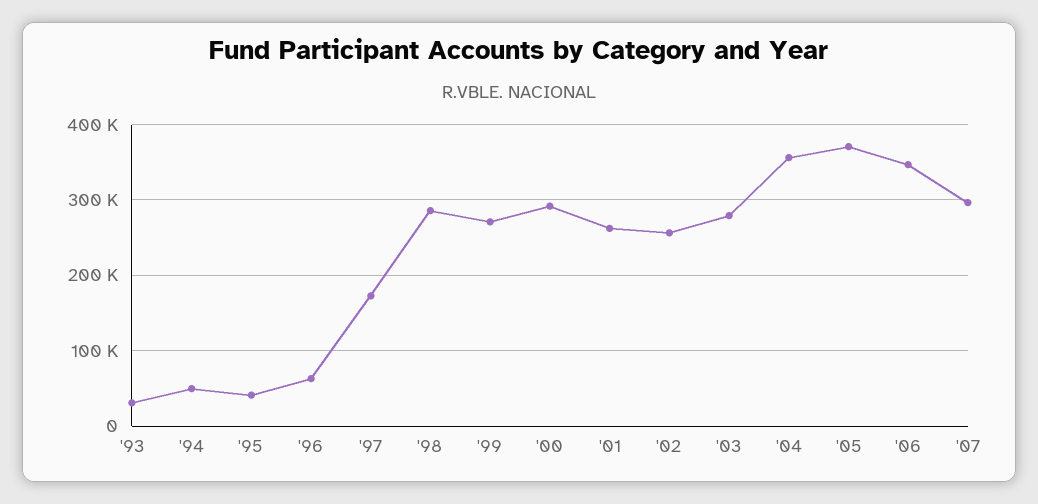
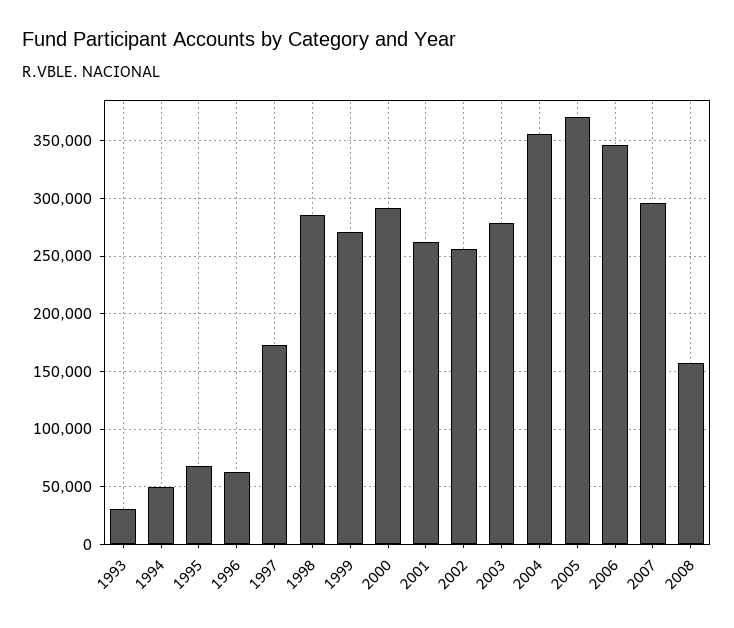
'95: 40000 -> 70000
2008: none -> 160000

